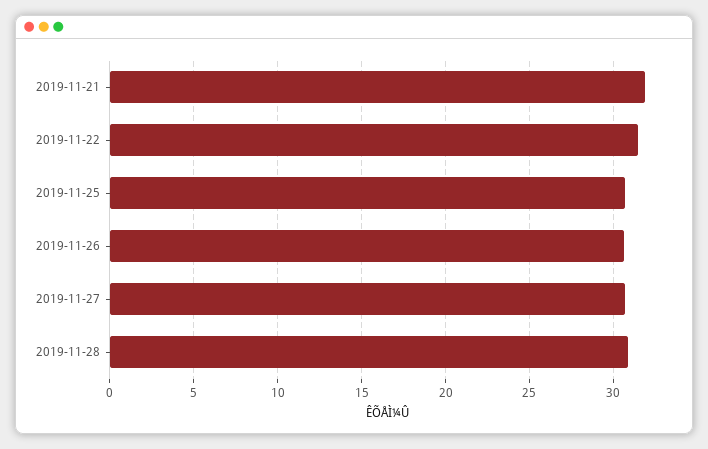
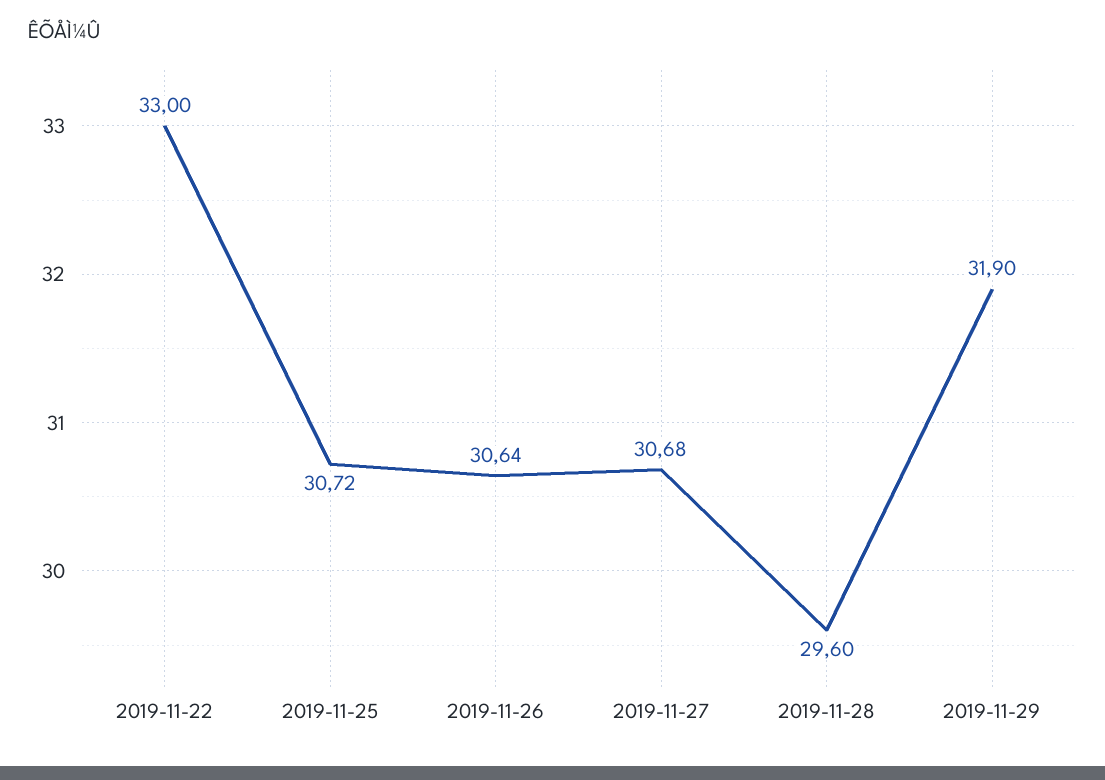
2019-11-21: 32 -> none
2019-11-22: 31.5 -> 33
2019-11-28: 31 -> 29.6
2019-11-29: none -> 31.9

